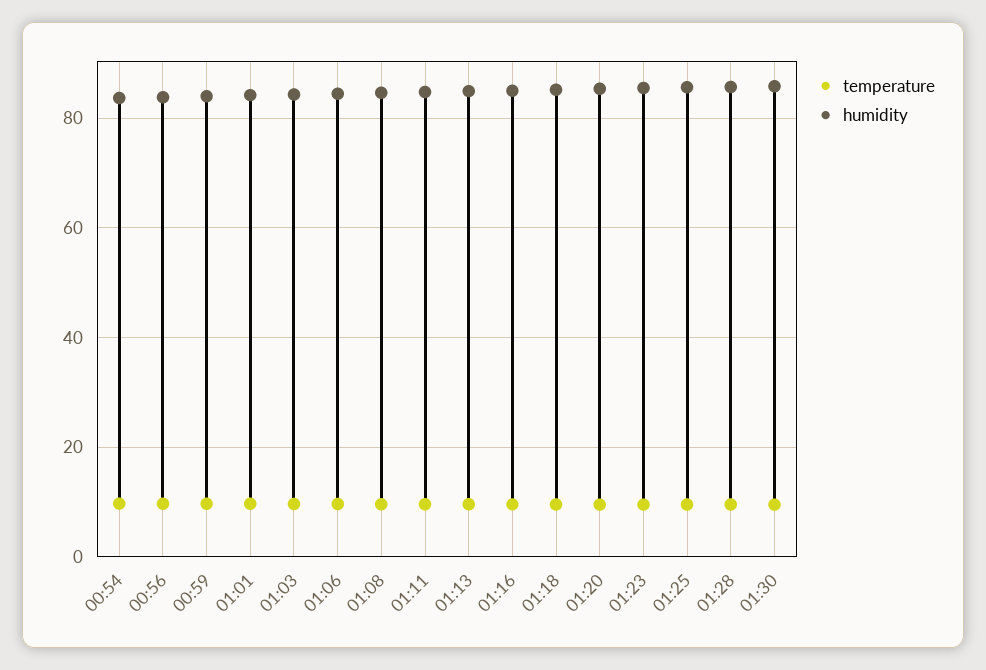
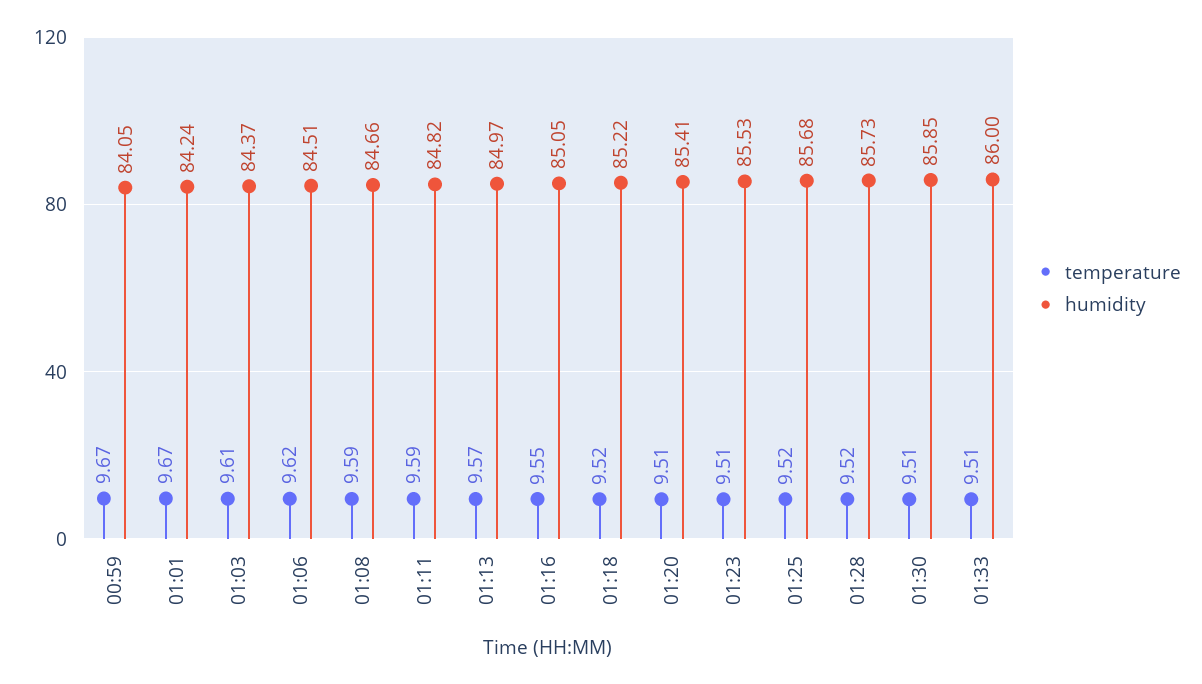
temperature, 00:54: 10 -> none
humidity, 00:54: 84 -> none
temperature, 00:56: 10 -> none
humidity, 00:56: 84 -> none
temperature, 01:33: none -> 9.51
humidity, 01:33: none -> 86

